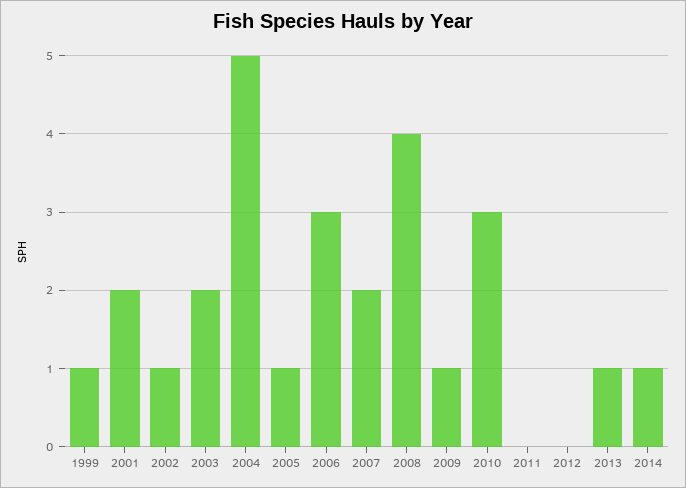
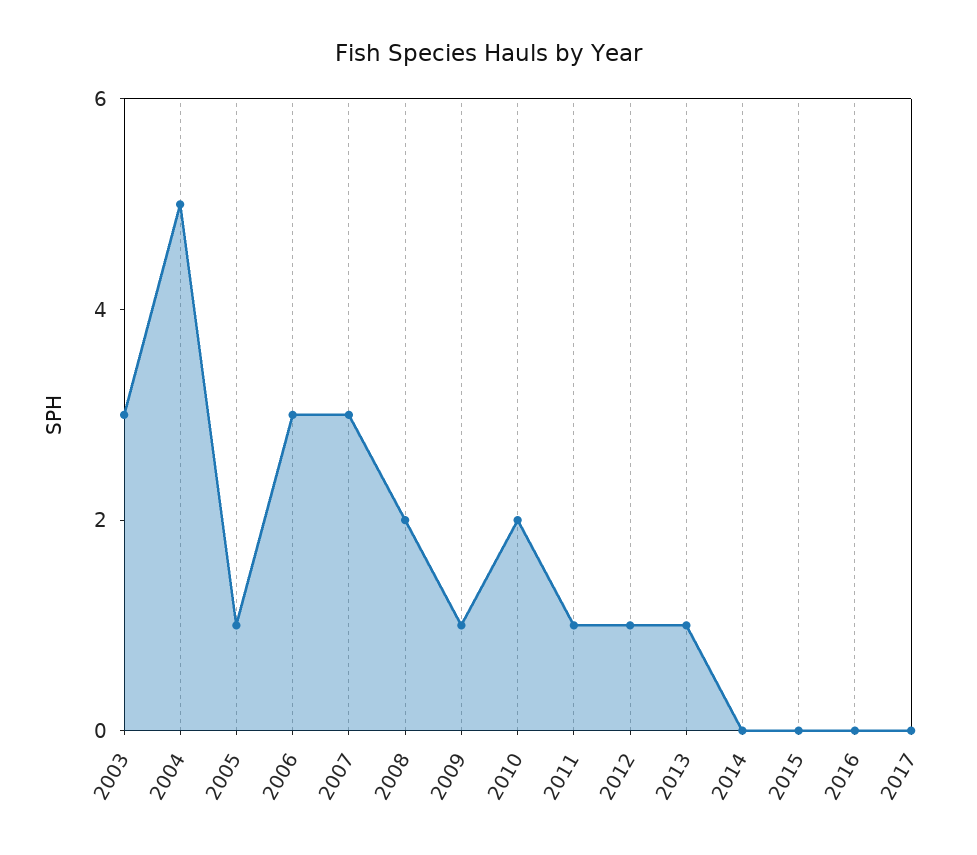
1999: 1 -> none
2001: 2 -> none
2002: 1 -> none
2003: 2 -> 3
2007: 2 -> 3
2008: 4 -> 2
2010: 3 -> 2
2011: 0 -> 1
2012: 0 -> 1
2014: 1 -> 0
2015: none -> 0
2016: none -> 0
2017: none -> 0

